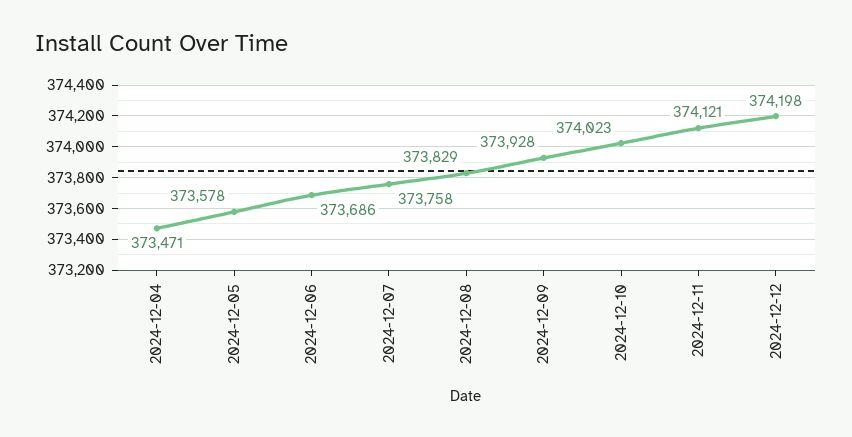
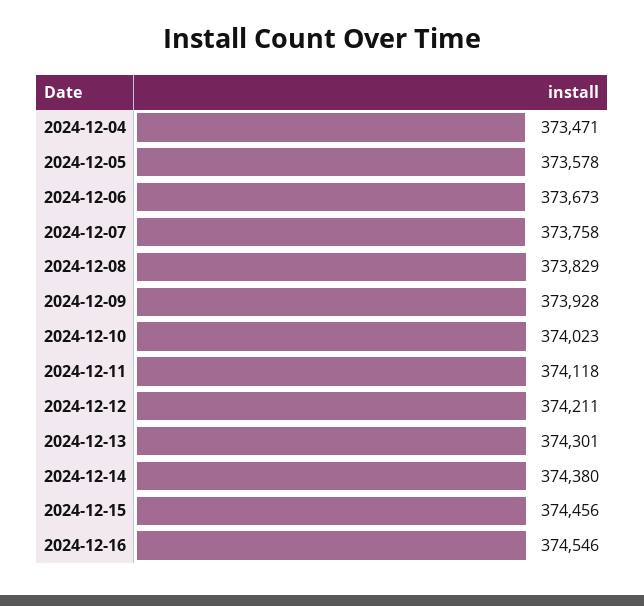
2024-12-06: 373686 -> 373673
2024-12-11: 374121 -> 374118
2024-12-12: 374198 -> 374211
2024-12-13: none -> 374301
2024-12-14: none -> 374380
2024-12-15: none -> 374456
2024-12-16: none -> 374546

